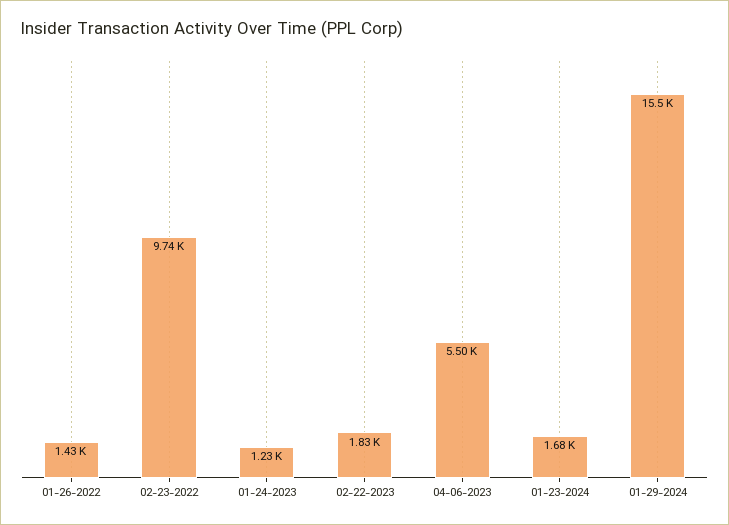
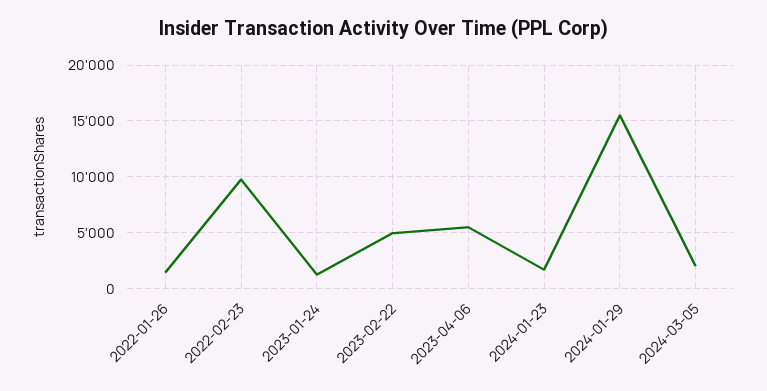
02-22-2023: 1830 -> 5000
2024-03-05: none -> 2000

